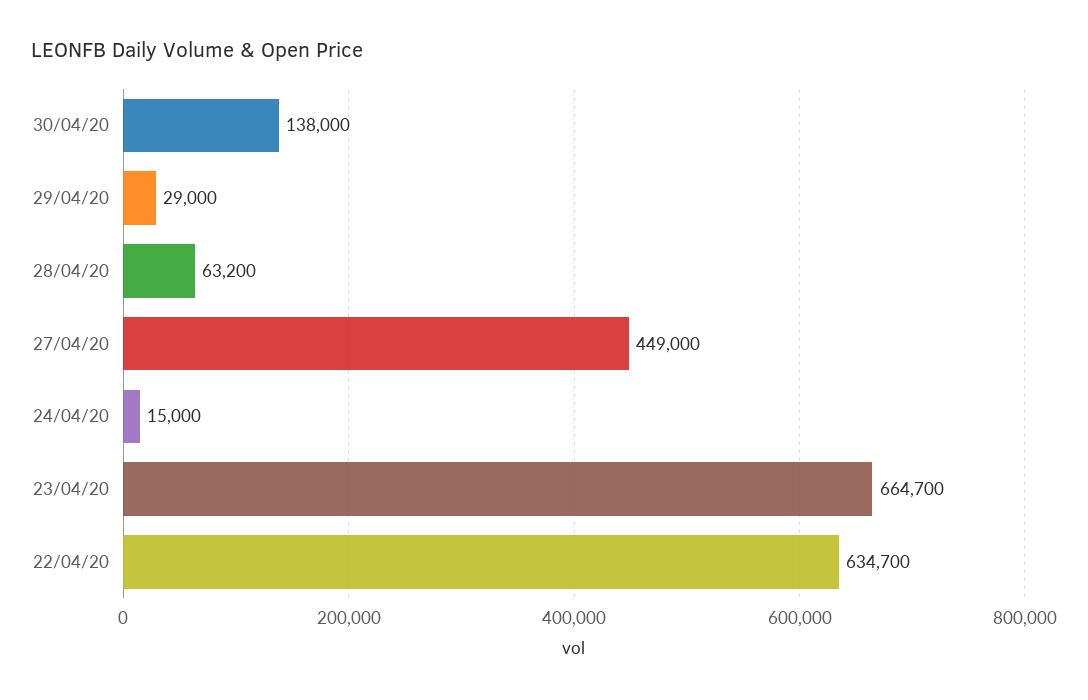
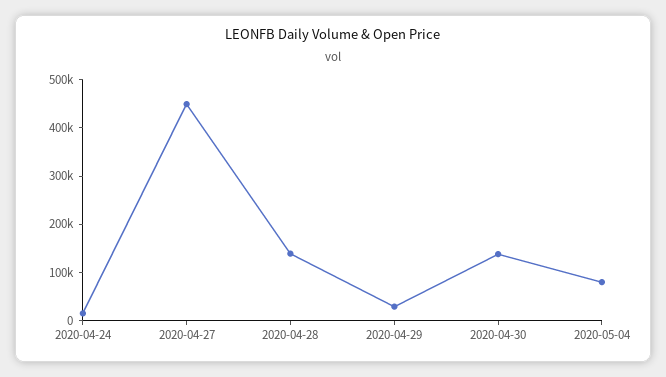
28/04/20: 63200 -> 140000
23/04/20: 664700 -> none
22/04/20: 634700 -> none
2020-05-04: none -> 80000

